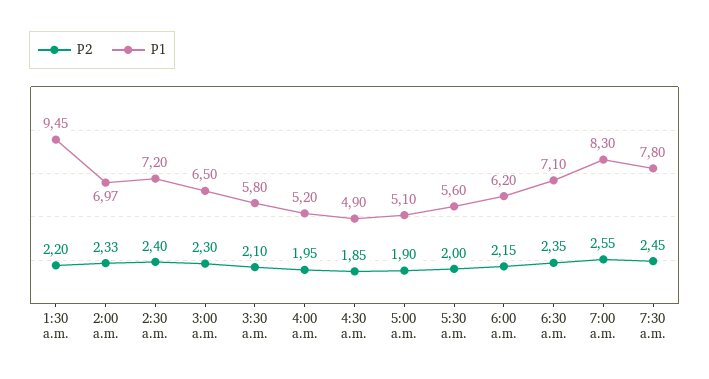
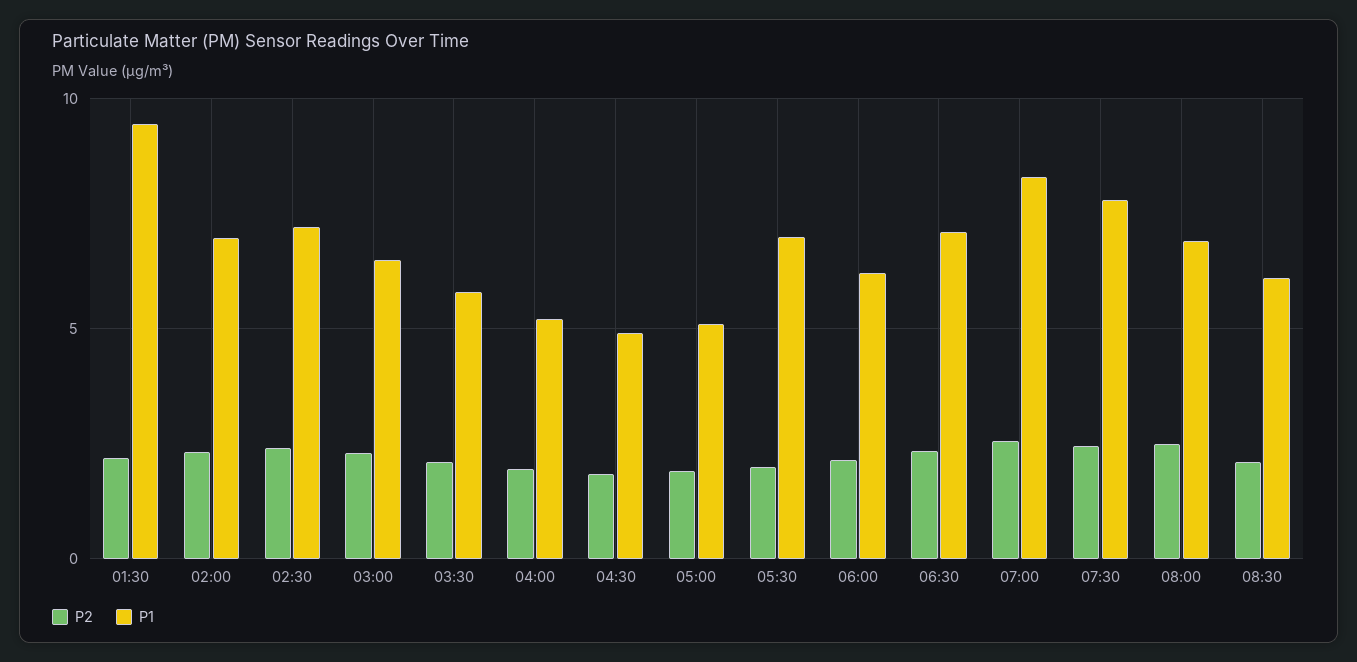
P1, 5:30 a.m.: 5.6 -> 7
P2, 08:00: none -> 2.5
P1, 08:00: none -> 7
P2, 08:30: none -> 2
P1, 08:30: none -> 6

